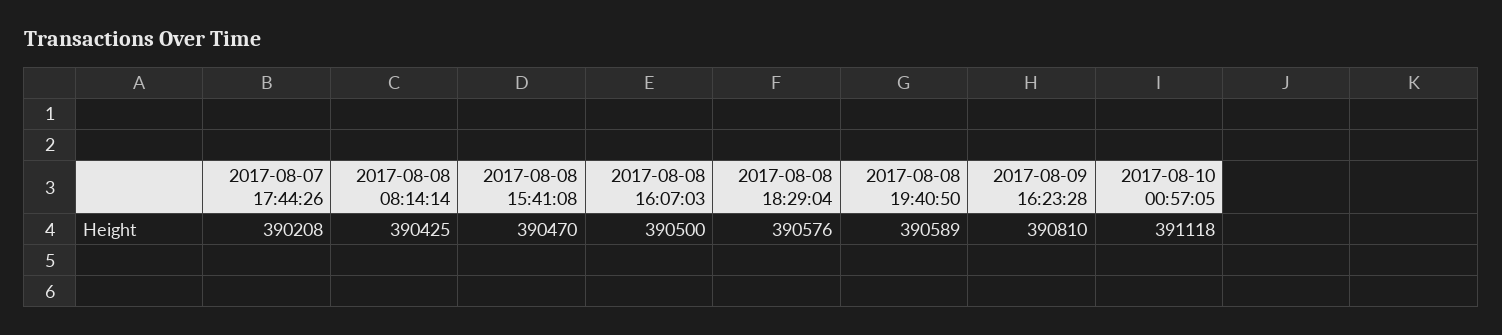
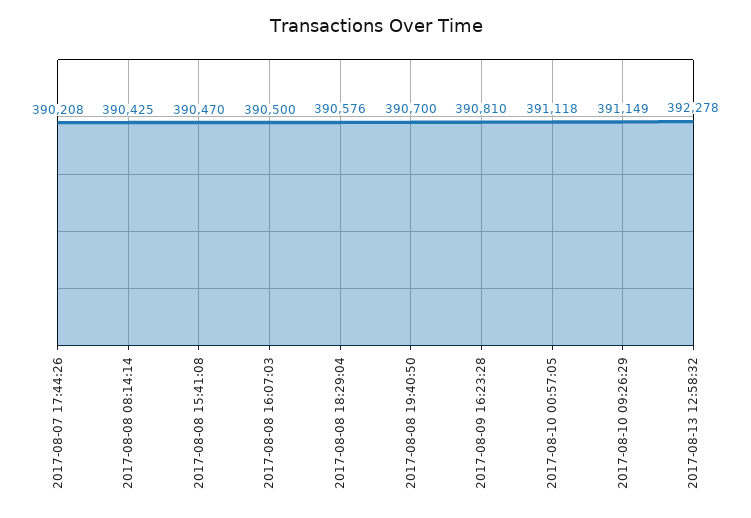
2017-08-08 19:40:50: 390589 -> 390700
2017-08-10 09:26:29: none -> 391149
2017-08-13 12:58:32: none -> 392278

